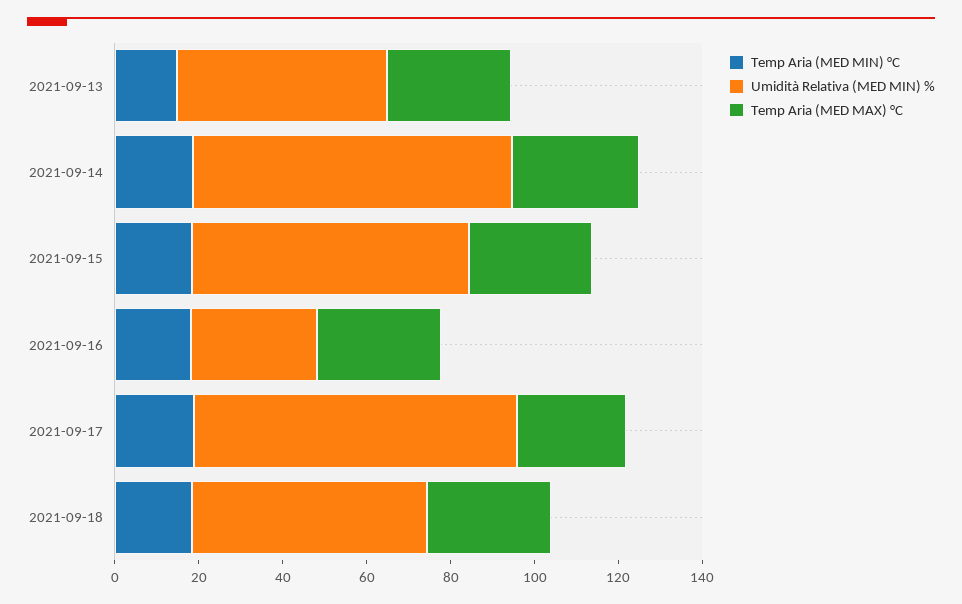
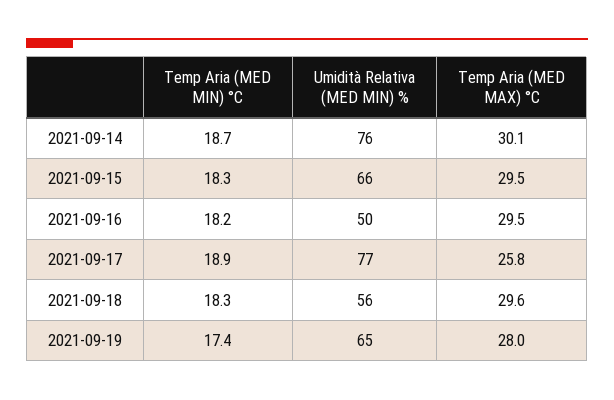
Temp Aria (MED MIN) °C, 2021-09-13: 15 -> none
Umidità Relativa (MED MIN) %, 2021-09-13: 50 -> none
Temp Aria (MED MAX) °C, 2021-09-13: 30 -> none
Umidità Relativa (MED MIN) %, 2021-09-16: 30 -> 50
Temp Aria (MED MIN) °C, 2021-09-19: none -> 17.4
Umidità Relativa (MED MIN) %, 2021-09-19: none -> 65
Temp Aria (MED MAX) °C, 2021-09-19: none -> 28

